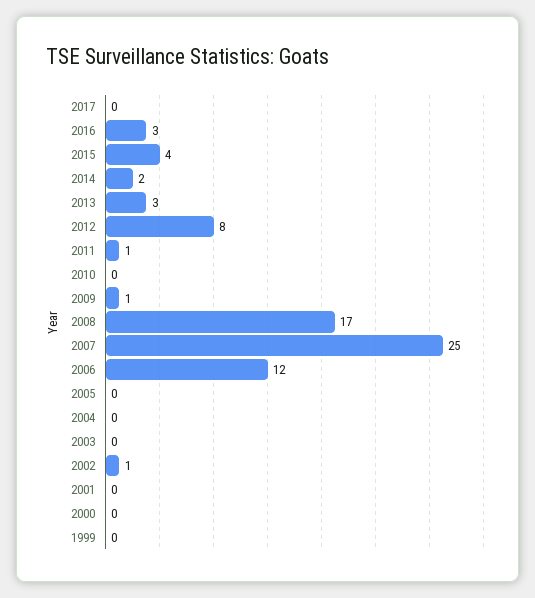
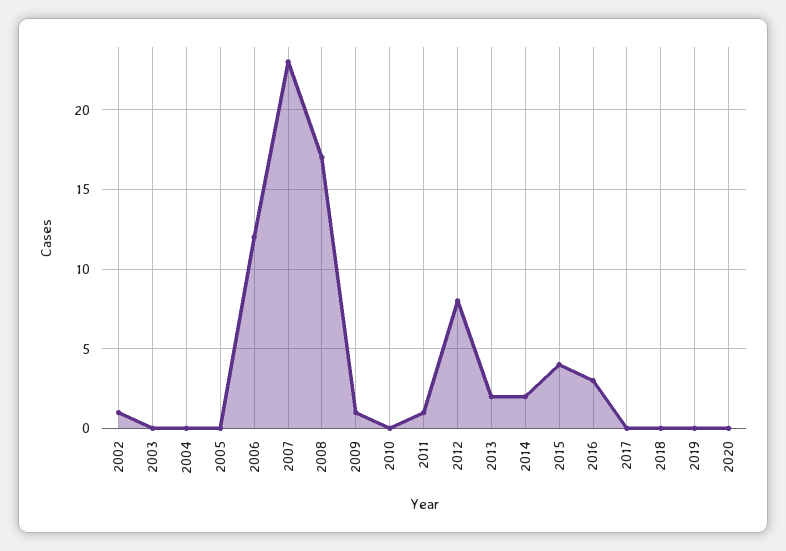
2013: 3 -> 2
2007: 25 -> 23
2001: 0 -> none
2000: 0 -> none
1999: 0 -> none
2018: none -> 0
2019: none -> 0
2020: none -> 0

